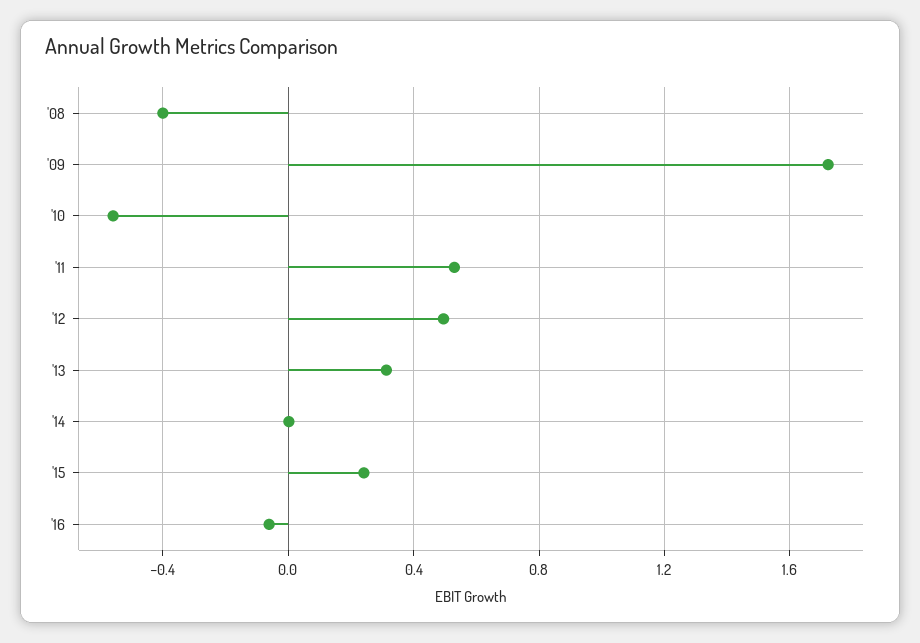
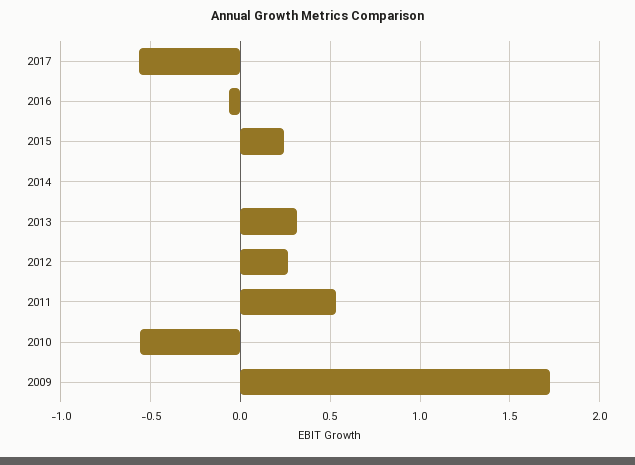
'08: -0.4 -> none
'12: 0.5 -> 0.25
2017: none -> -0.55

